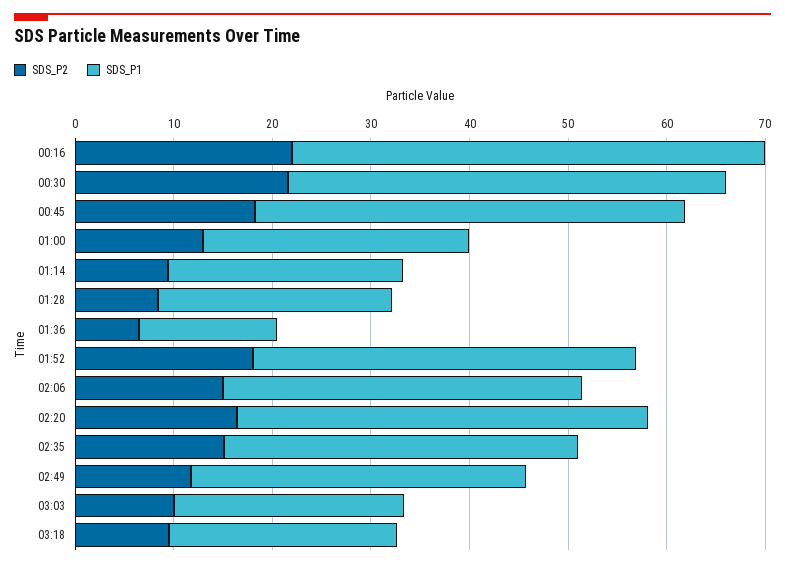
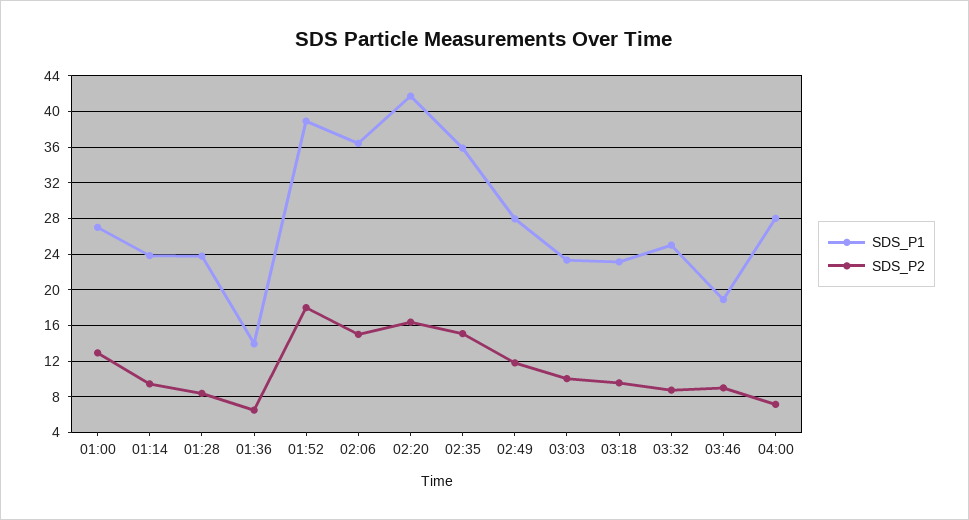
SDS_P2, 00:16: 22 -> none
SDS_P1, 00:16: 48 -> none
SDS_P2, 00:30: 22 -> none
SDS_P1, 00:30: 44 -> none
SDS_P2, 00:45: 18 -> none
SDS_P1, 00:45: 44 -> none
SDS_P1, 02:49: 34 -> 28
SDS_P1, 03:32: none -> 25
SDS_P2, 03:32: none -> 9
SDS_P1, 03:46: none -> 19
SDS_P2, 03:46: none -> 9
SDS_P1, 04:00: none -> 28
SDS_P2, 04:00: none -> 7

